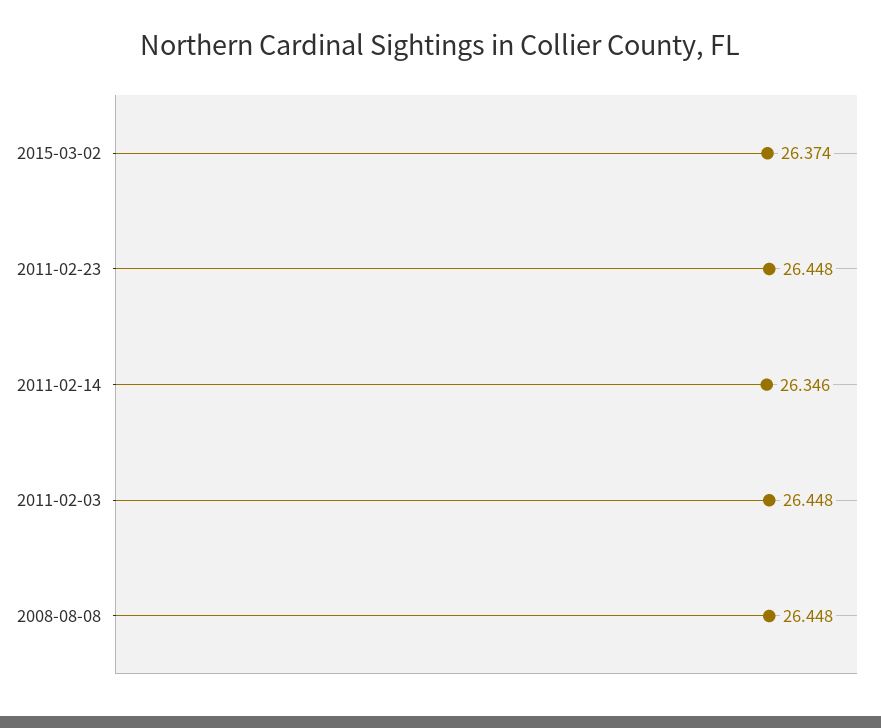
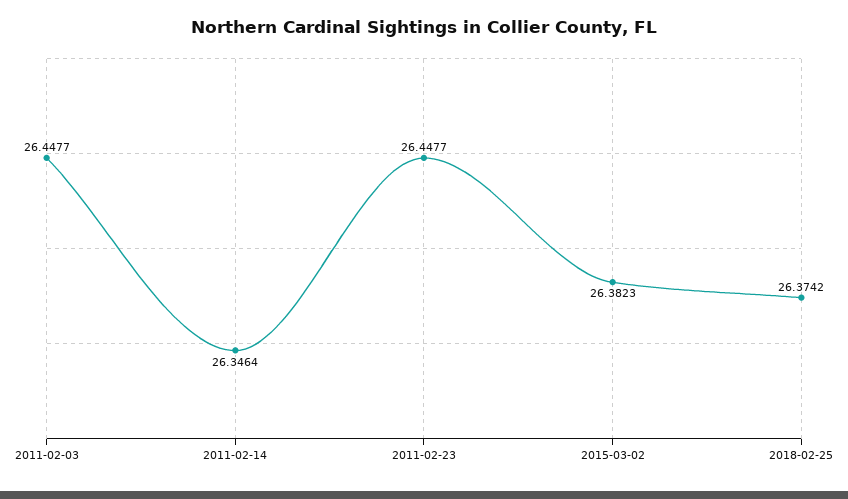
2015-03-02: 26.374 -> 26.3823
2008-08-08: 26.448 -> none
2018-02-25: none -> 26.3742

